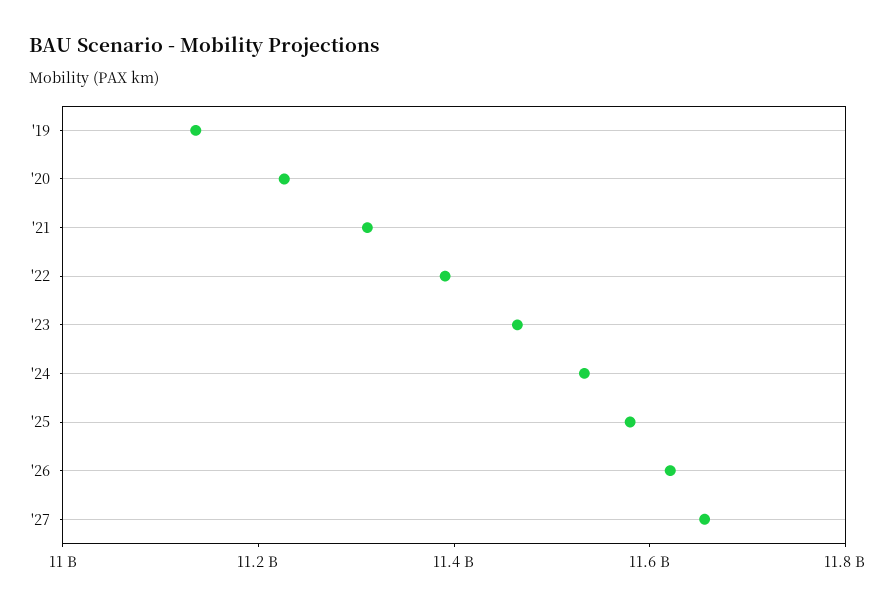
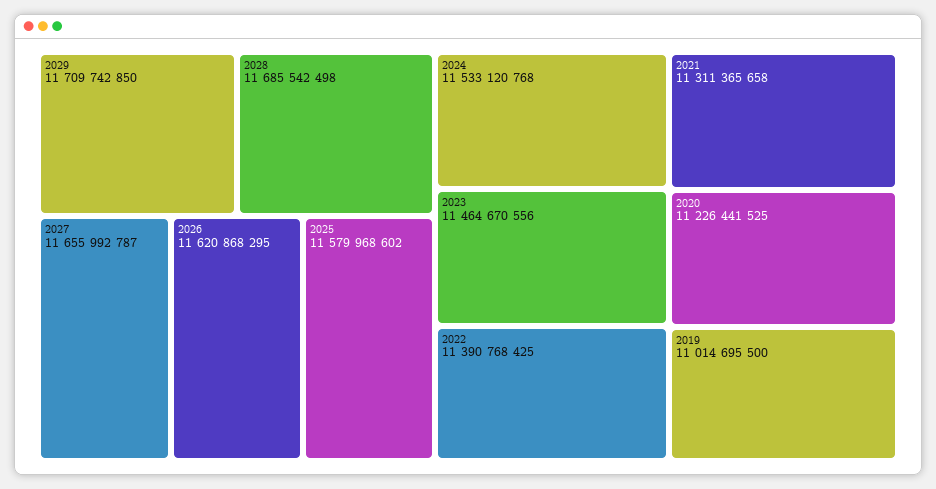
'19: 11150000000 -> 11014695500
2029: none -> 11709742850
2028: none -> 11685542498

